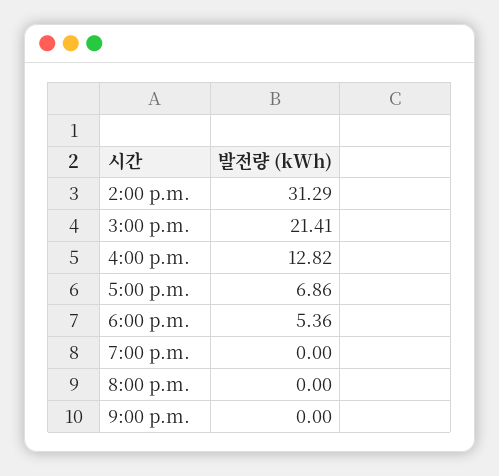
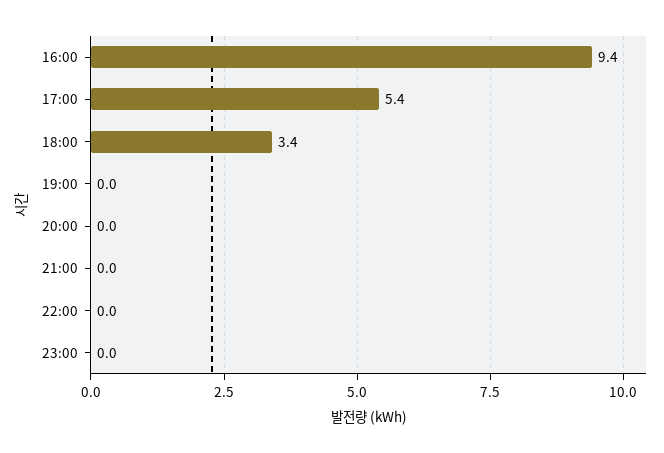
2:00 p.m.: 31.29 -> none
3:00 p.m.: 21.41 -> none
4:00 p.m.: 12.82 -> 9.4
5:00 p.m.: 6.86 -> 5.4
6:00 p.m.: 5.36 -> 3.4
22:00: none -> 0
23:00: none -> 0

